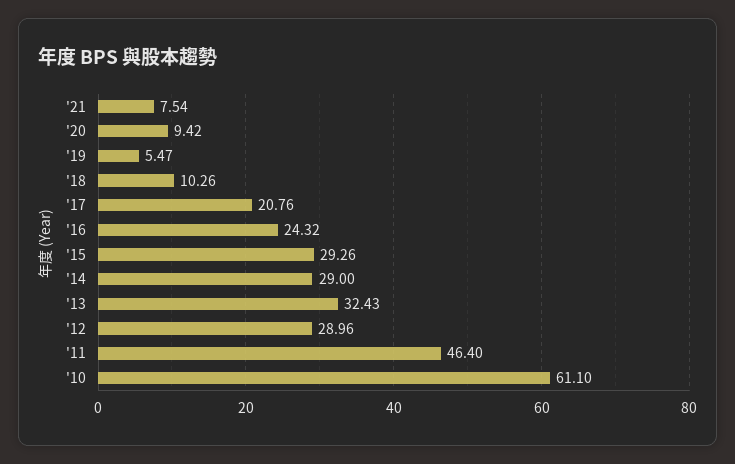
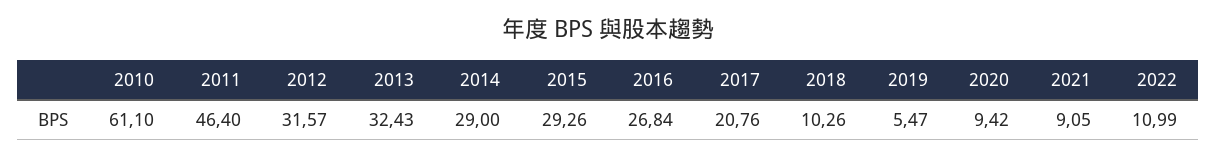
'21: 7.54 -> 9.05
'16: 24.32 -> 26.84
'12: 28.96 -> 31.57
2022: none -> 10.99

